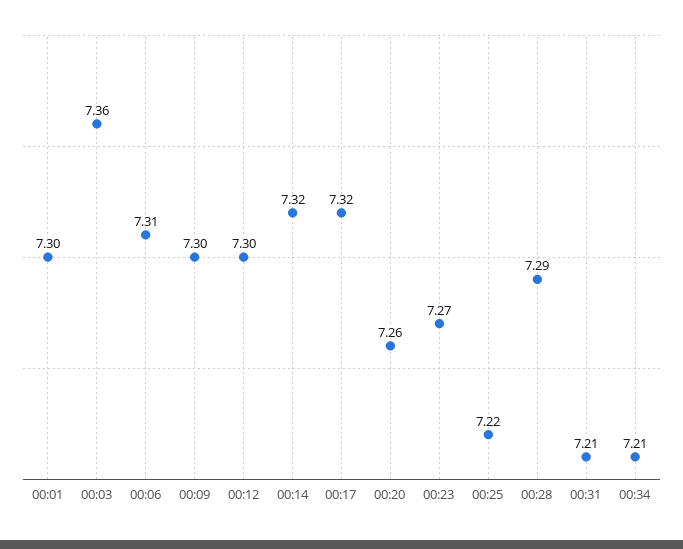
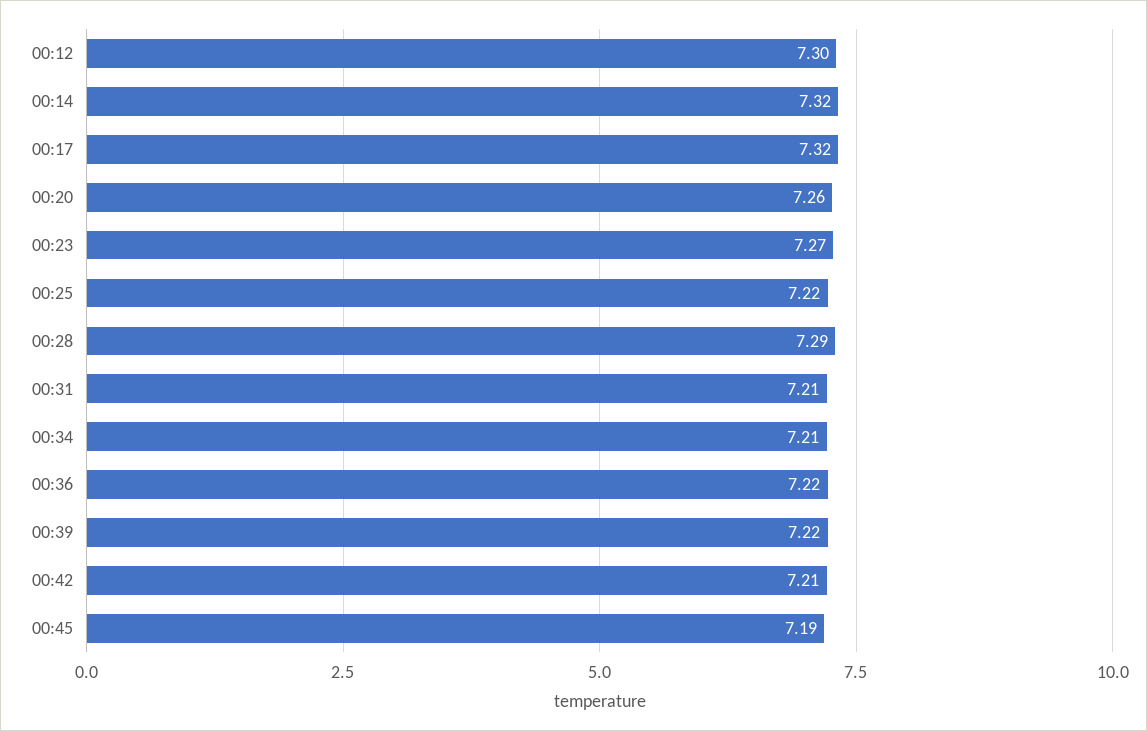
00:01: 7.3 -> none
00:03: 7.36 -> none
00:06: 7.31 -> none
00:09: 7.3 -> none
00:36: none -> 7.22
00:39: none -> 7.22
00:42: none -> 7.21
00:45: none -> 7.19

